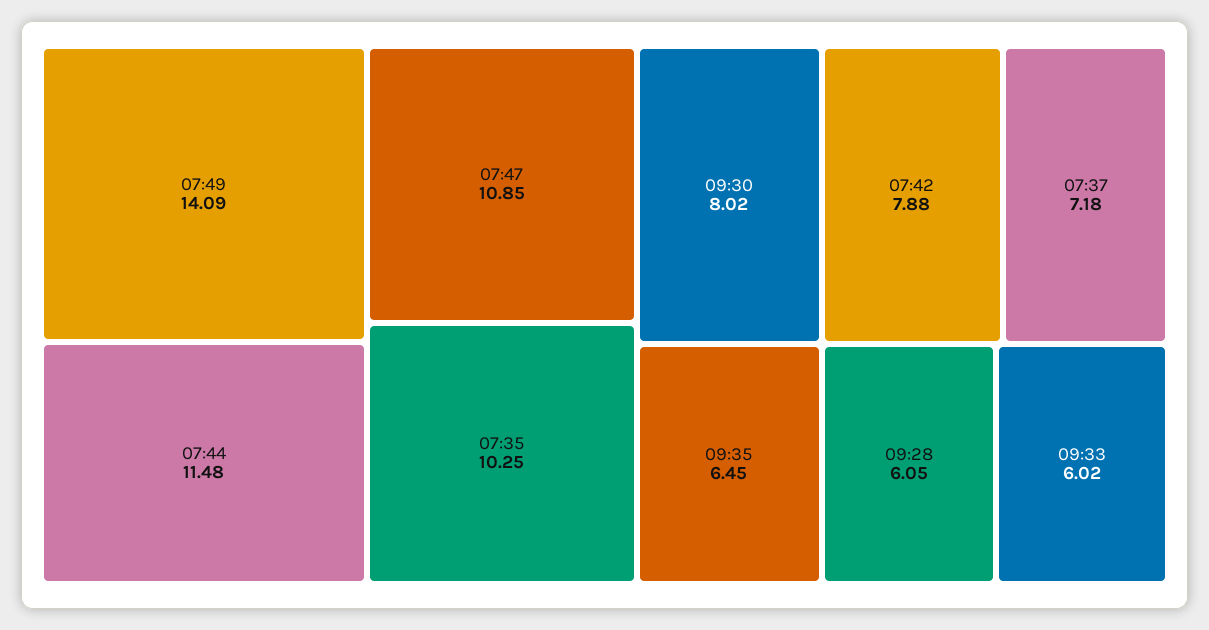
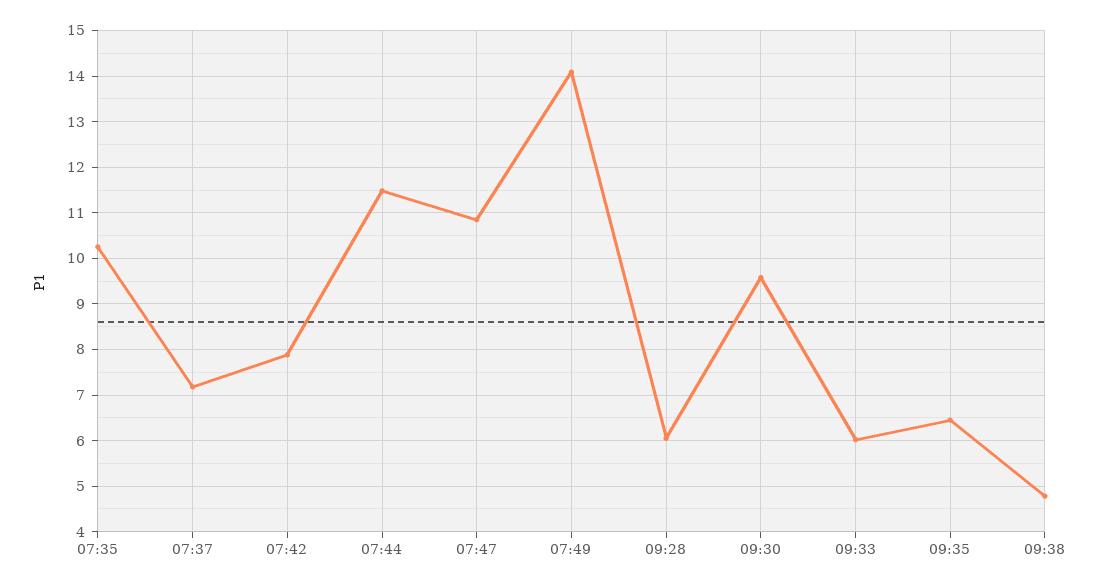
09:30: 8.02 -> 9.6
09:38: none -> 4.8

